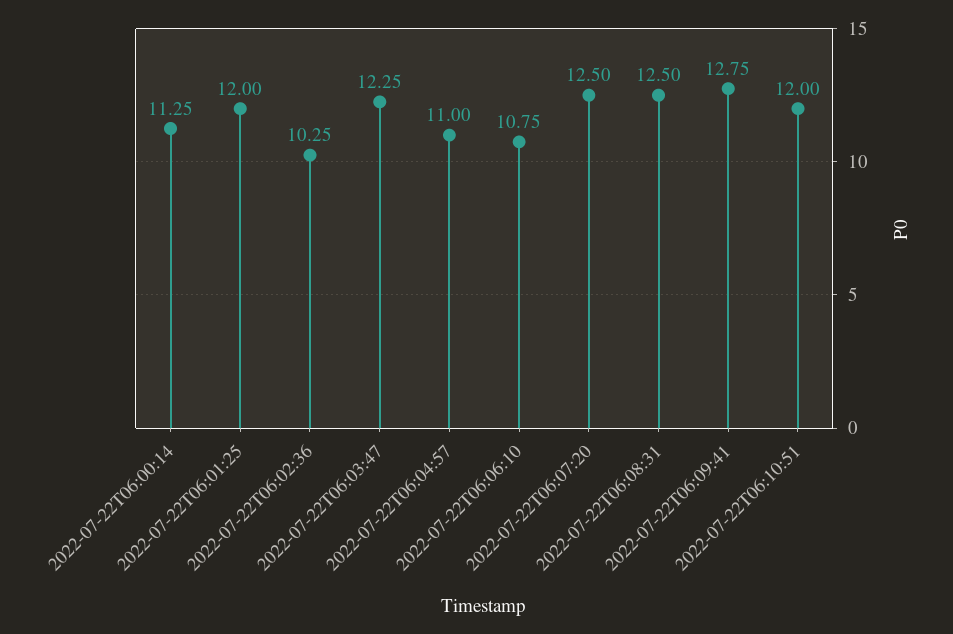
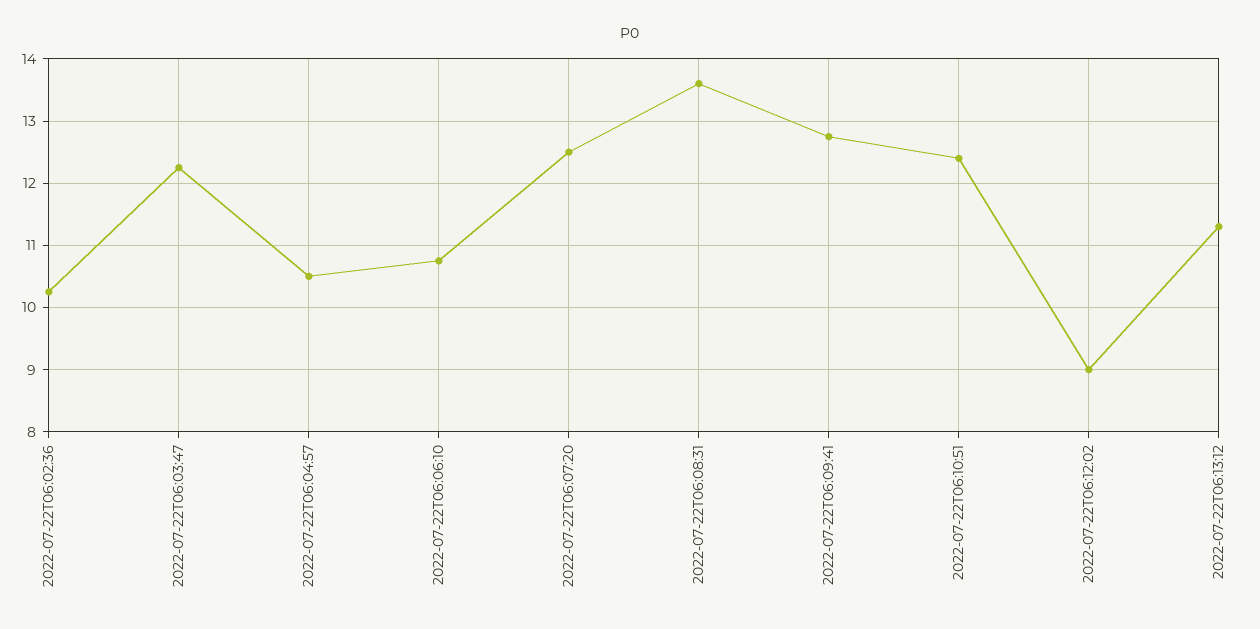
2022-07-22T06:00:14: 11.25 -> none
2022-07-22T06:01:25: 12 -> none
2022-07-22T06:04:57: 11 -> 10.5
2022-07-22T06:08:31: 12.5 -> 13.6
2022-07-22T06:10:51: 12 -> 12.4
2022-07-22T06:12:02: none -> 9
2022-07-22T06:13:12: none -> 11.3

